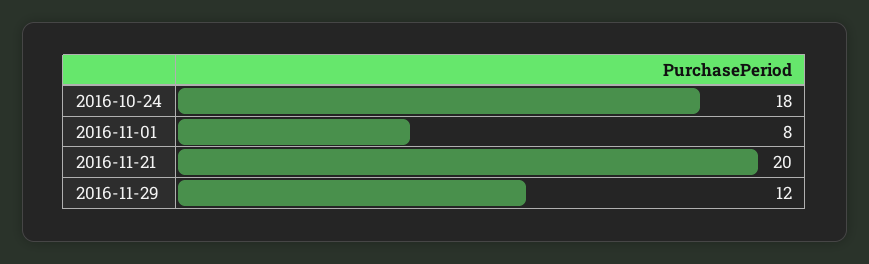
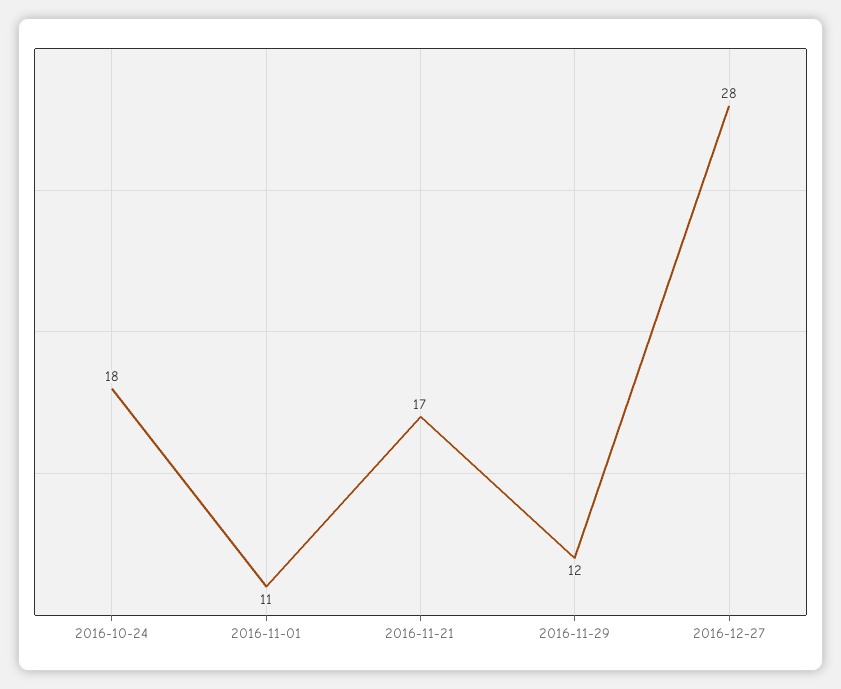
2016-11-01: 8 -> 11
2016-11-21: 20 -> 17
2016-12-27: none -> 28

